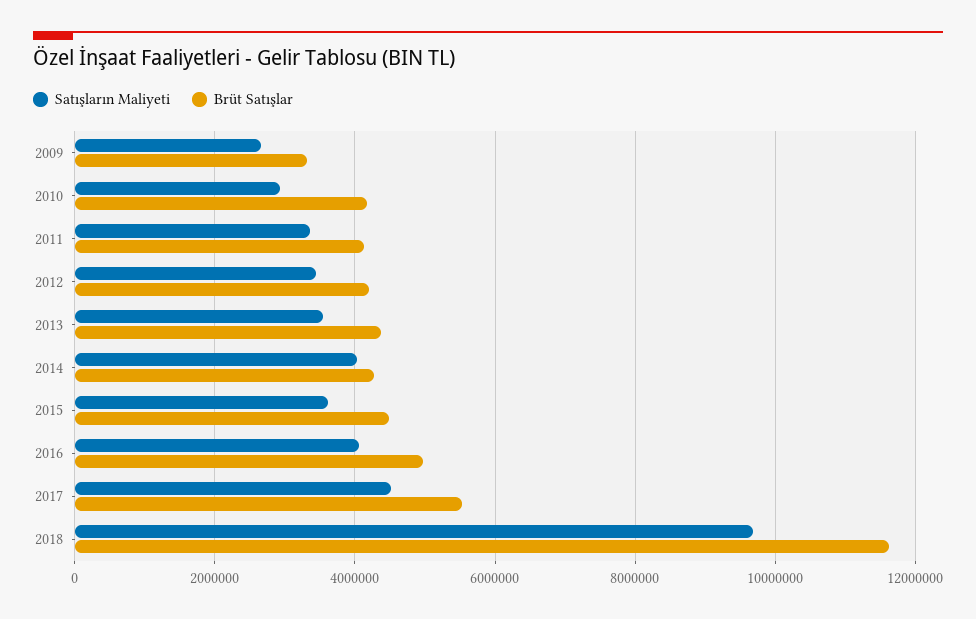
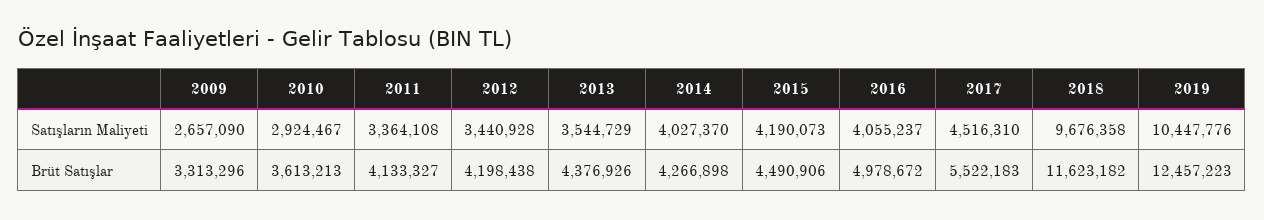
Brüt Satışlar, 2010: 4200000 -> 3613213
Satışların Maliyeti, 2015: 3600000 -> 4190073
Satışların Maliyeti, 2019: none -> 10447776
Brüt Satışlar, 2019: none -> 12457223

